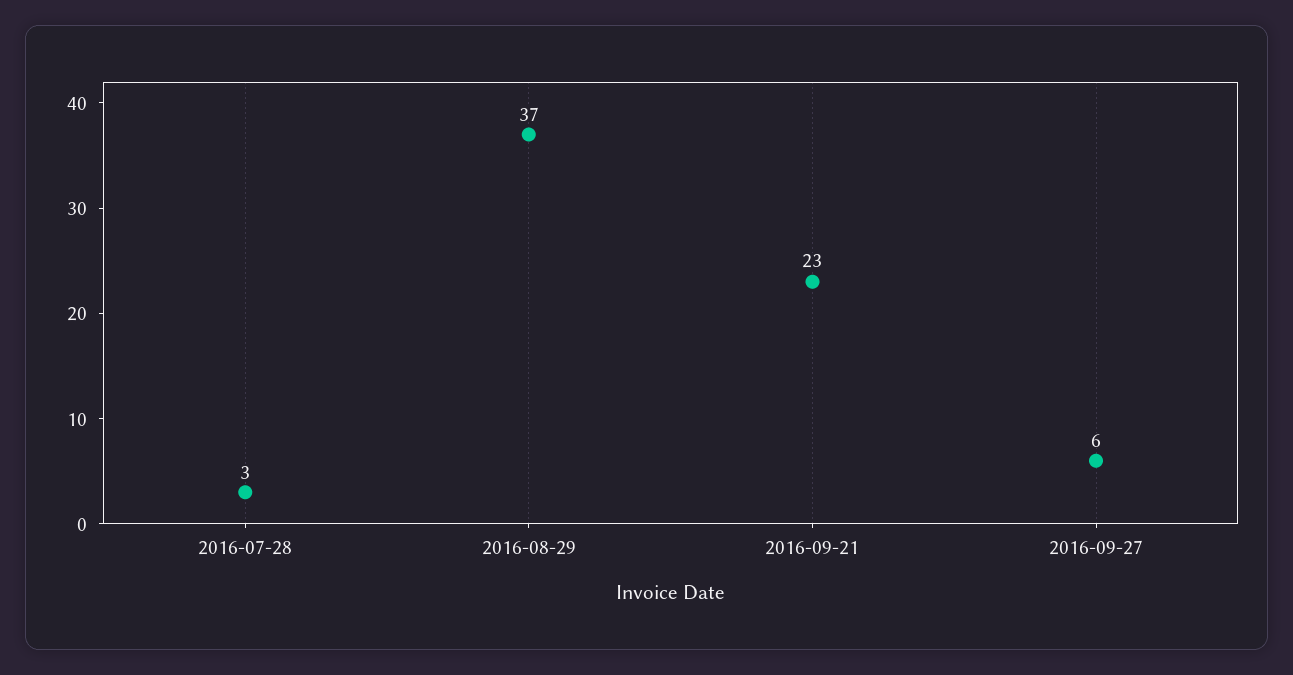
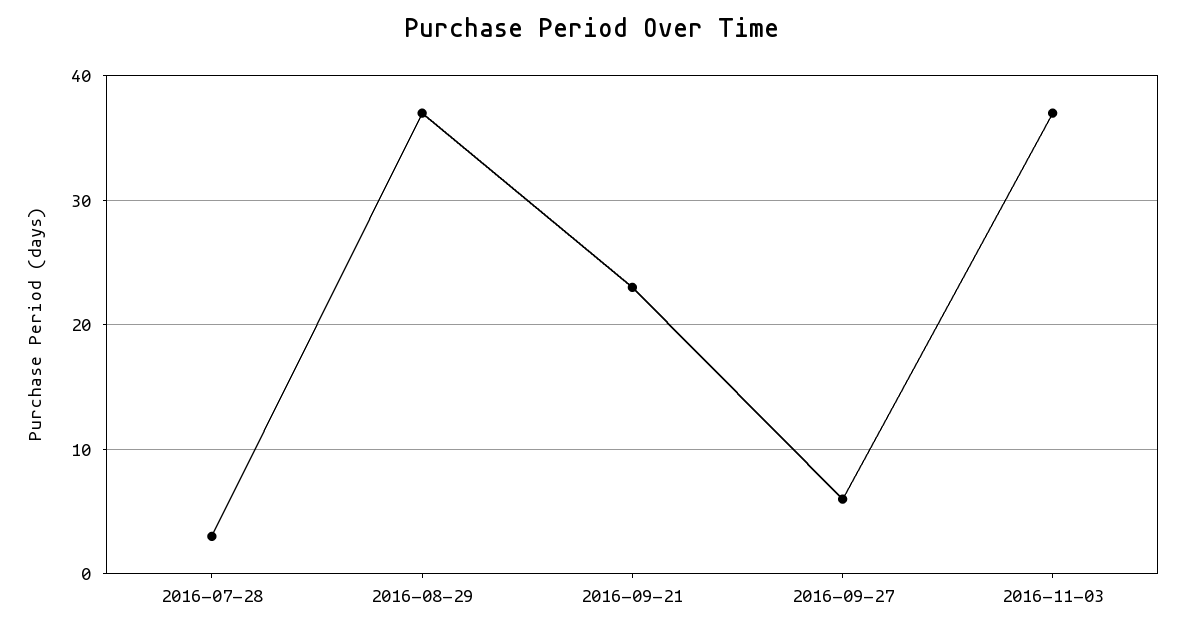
2016-11-03: none -> 37

